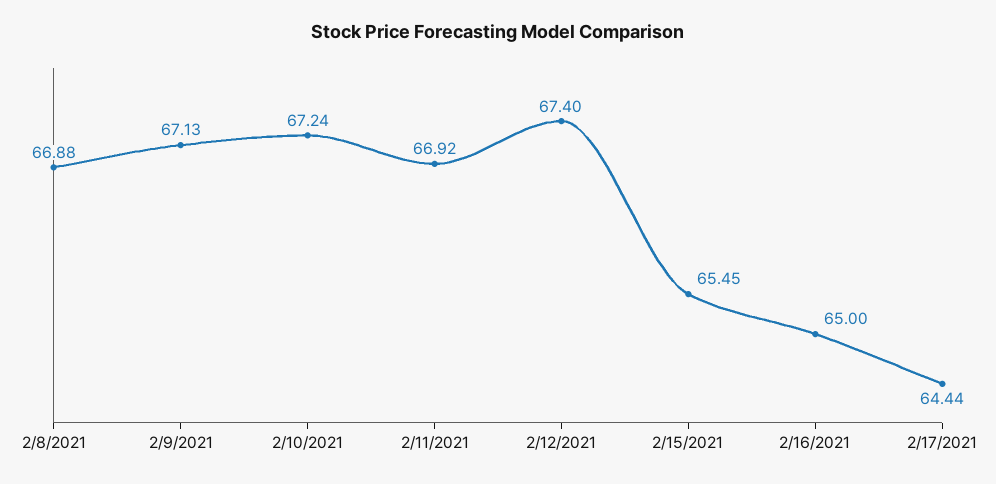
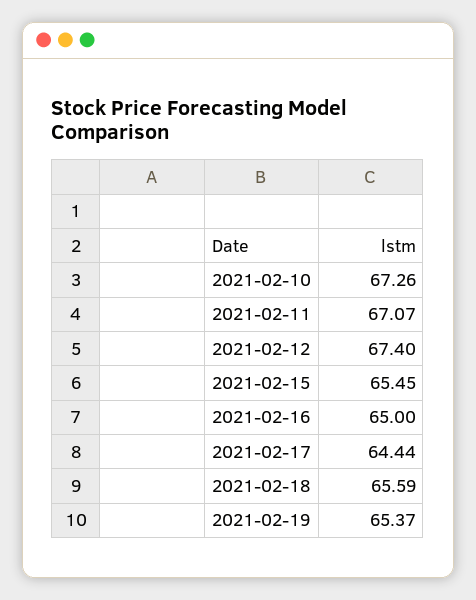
2/8/2021: 66.88 -> none
2/9/2021: 67.13 -> none
2/10/2021: 67.24 -> 67.26
2/11/2021: 66.92 -> 67.07
2021-02-18: none -> 65.59
2021-02-19: none -> 65.37

